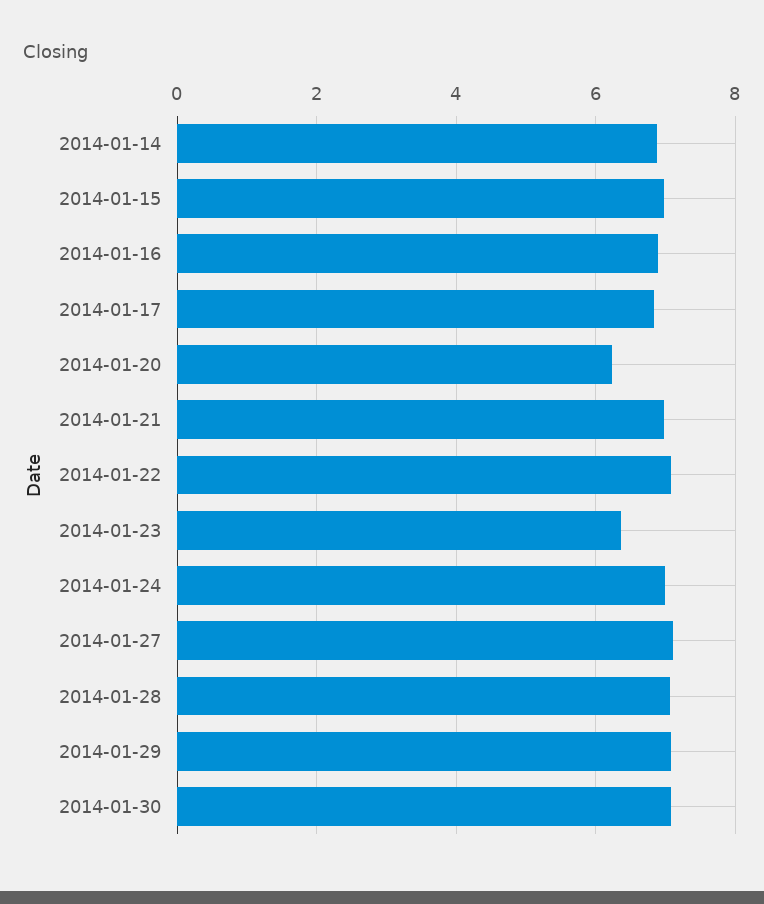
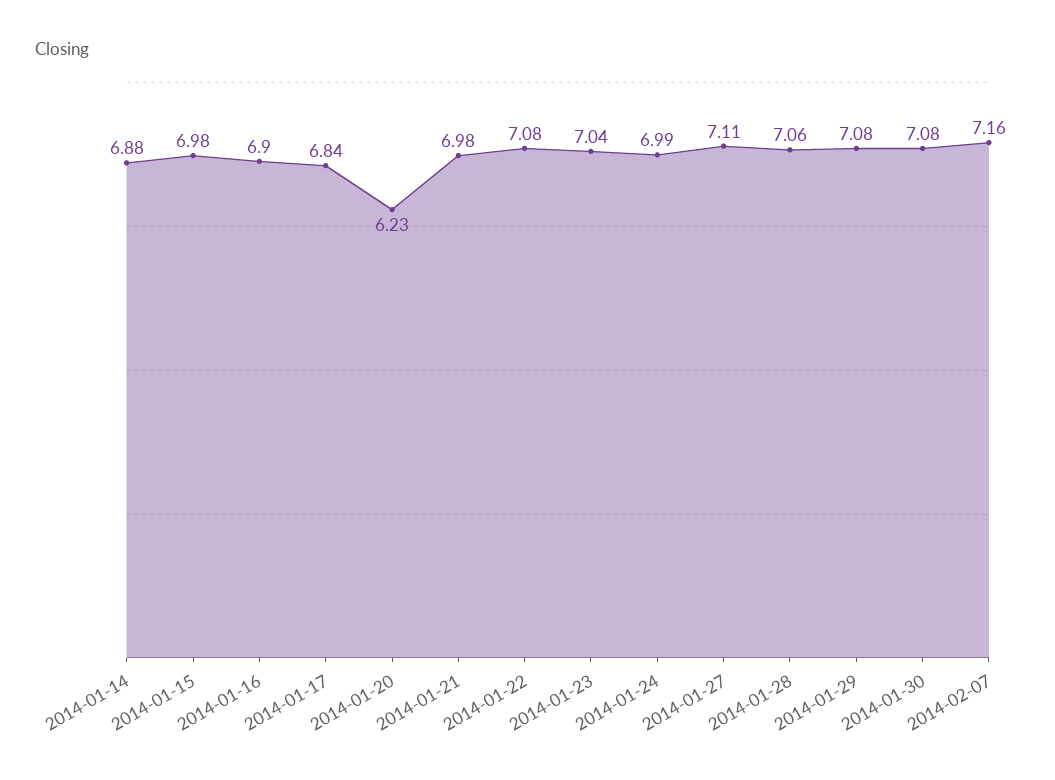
2014-01-23: 6.4 -> 7.04
2014-02-07: none -> 7.16

